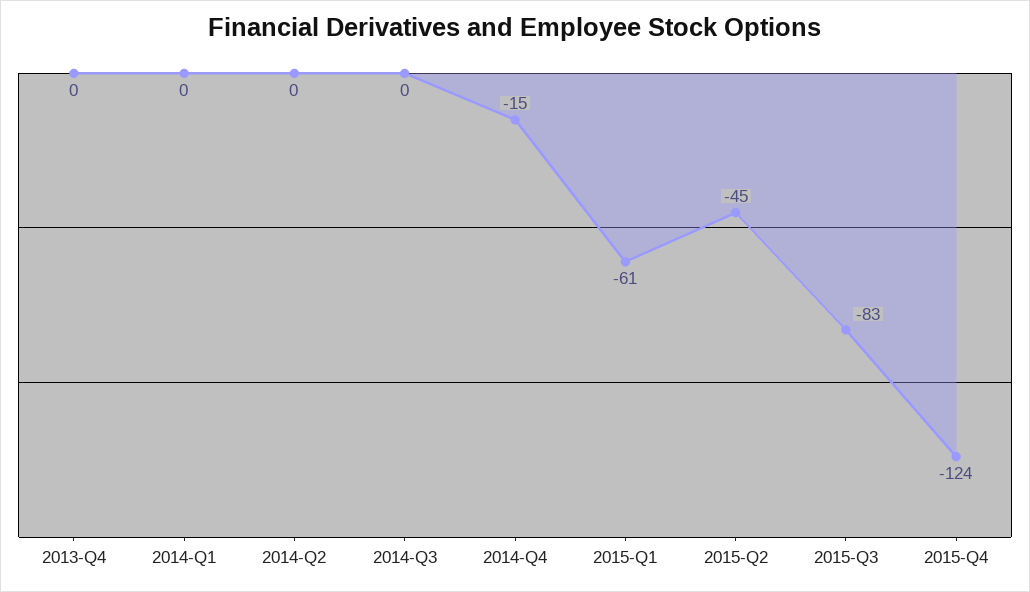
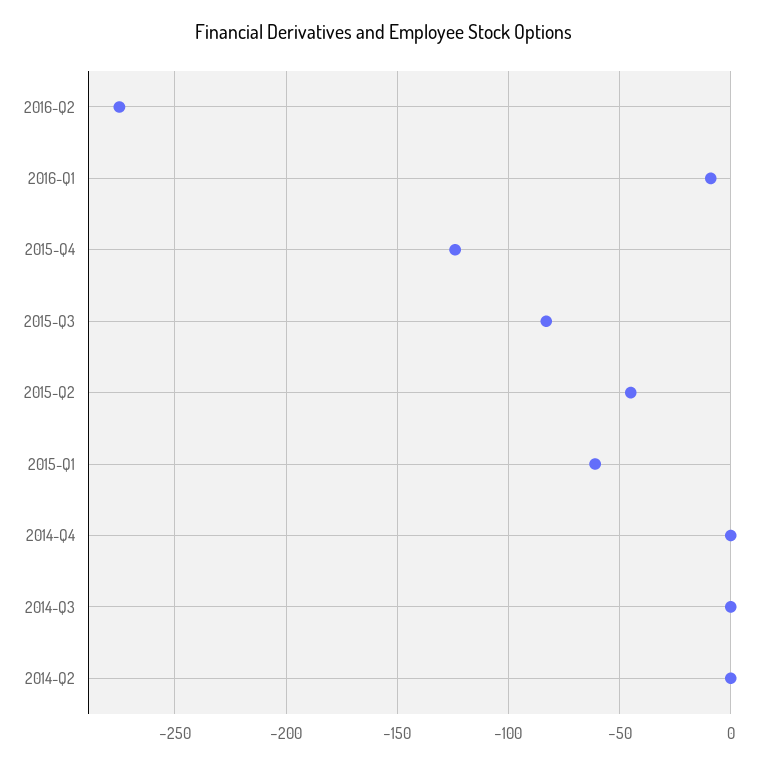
2013-Q4: 0 -> none
2014-Q1: 0 -> none
2014-Q4: -15 -> 0
2016-Q2: none -> -275
2016-Q1: none -> -10

